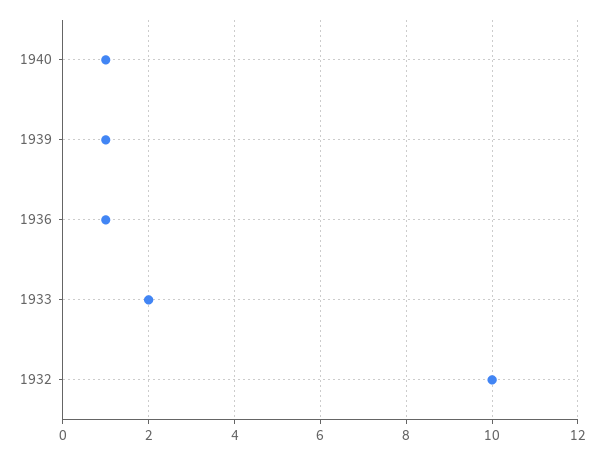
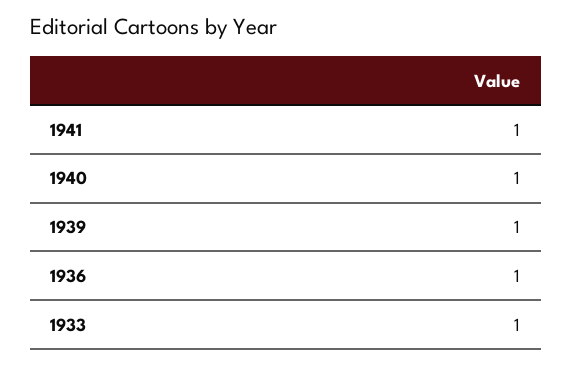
1933: 2 -> 1
1932: 10 -> none
1941: none -> 1

